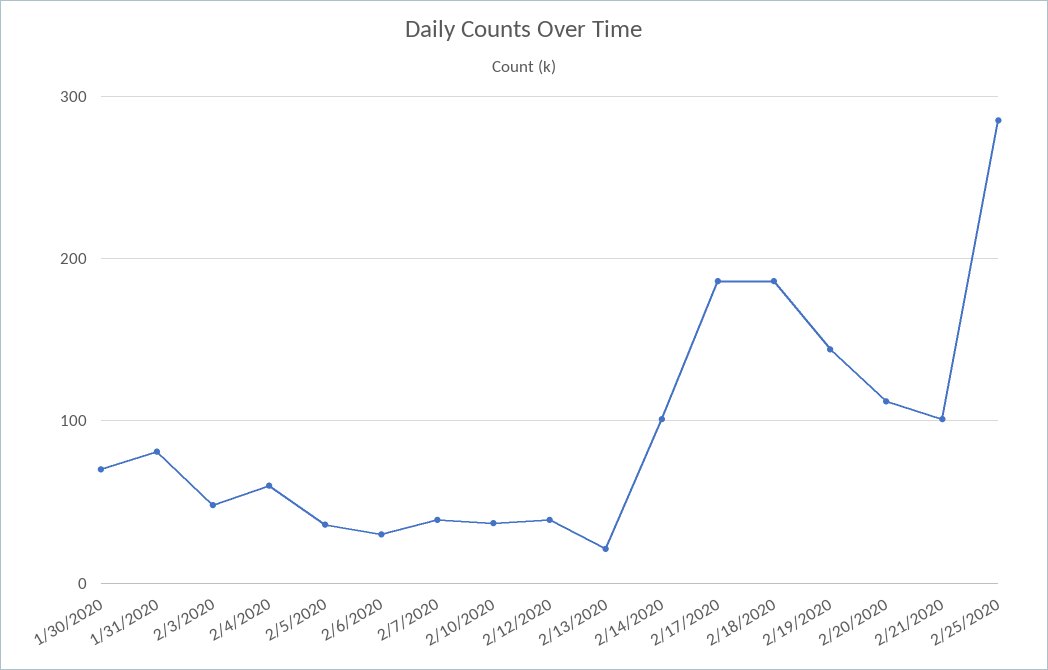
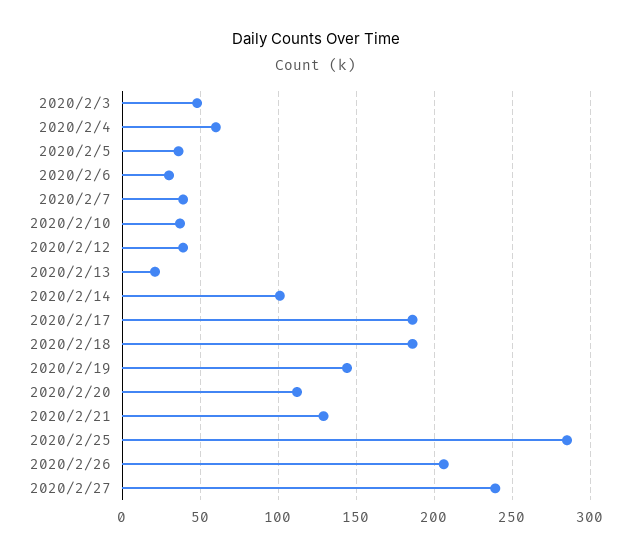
1/30/2020: 70 -> none
1/31/2020: 80 -> none
2/21/2020: 100 -> 130
2020/2/26: none -> 205
2020/2/27: none -> 240

